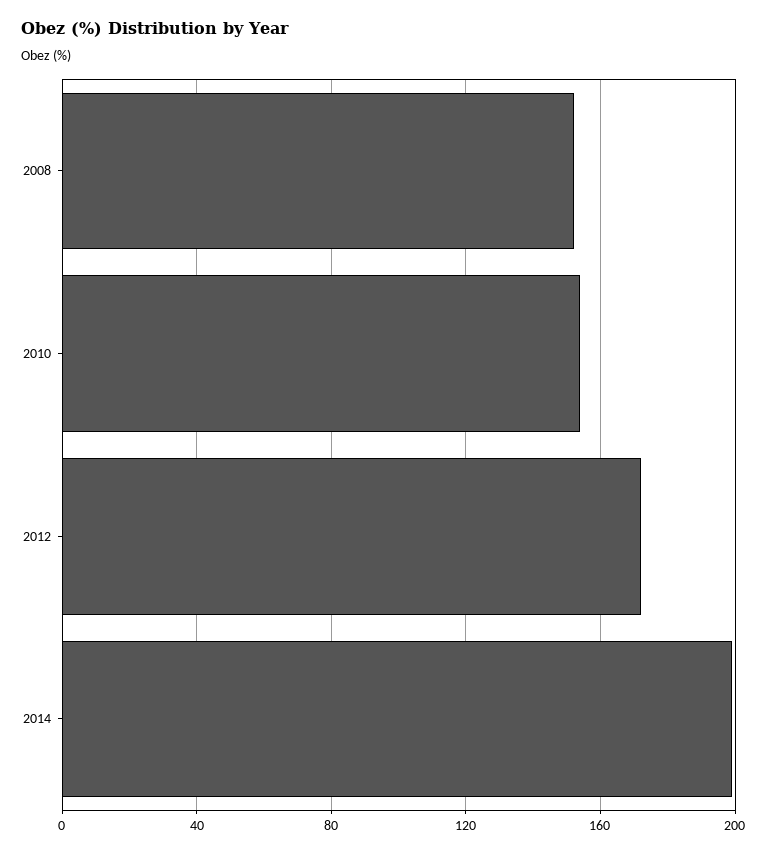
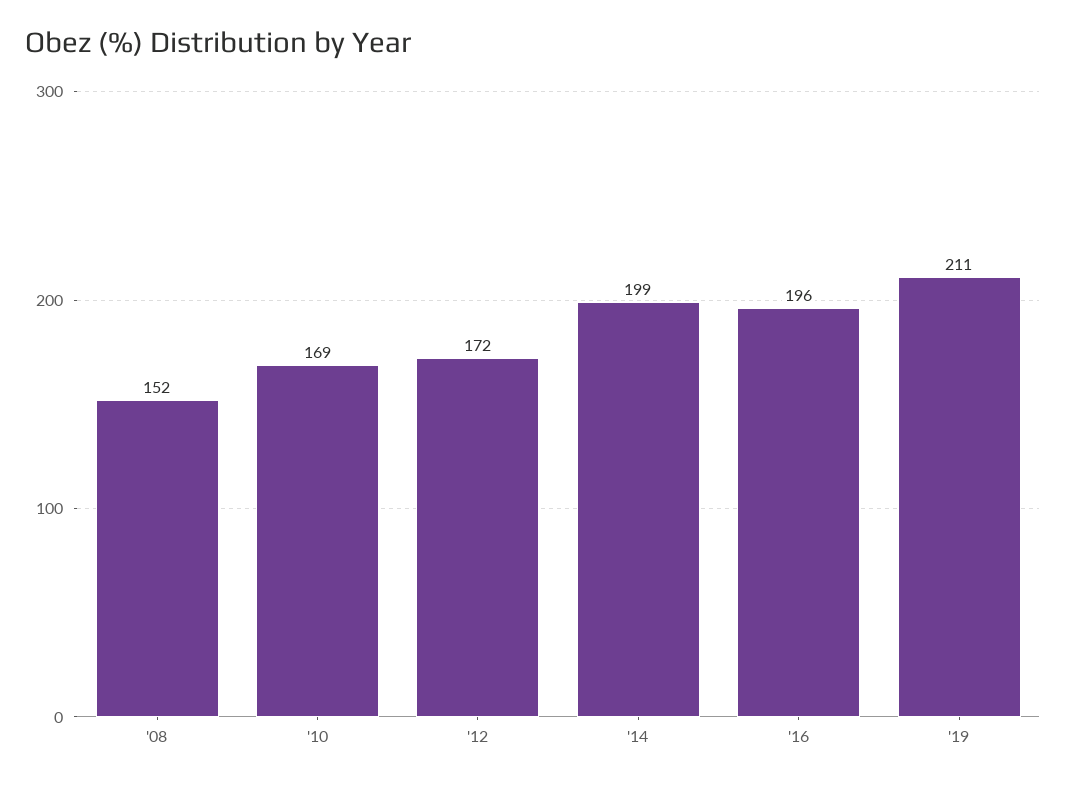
2010: 155 -> 169
'16: none -> 196
'19: none -> 211

